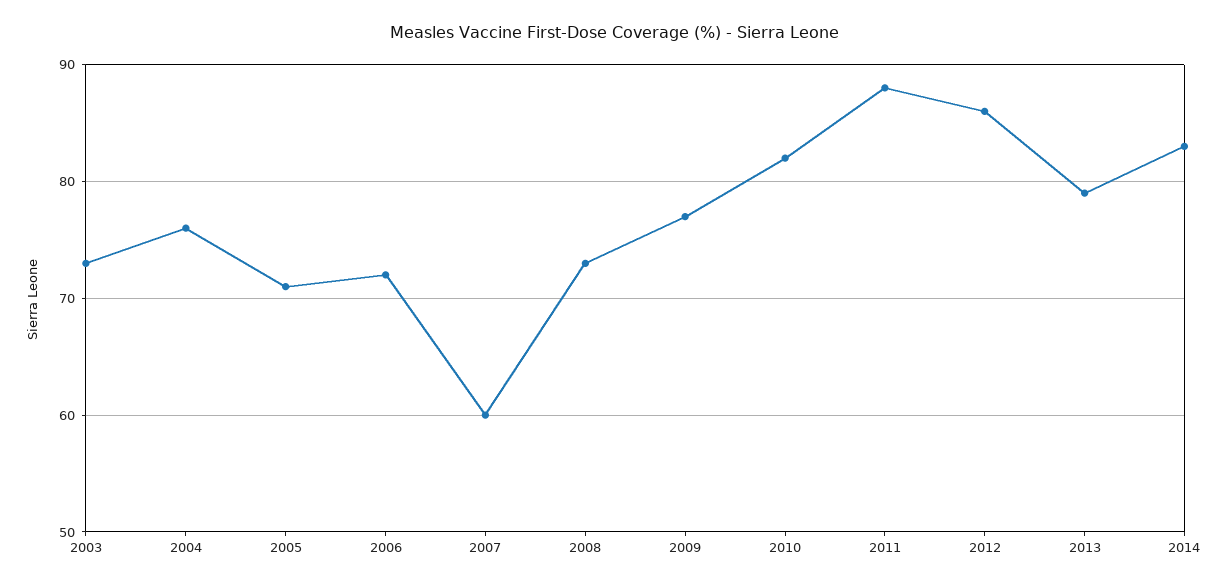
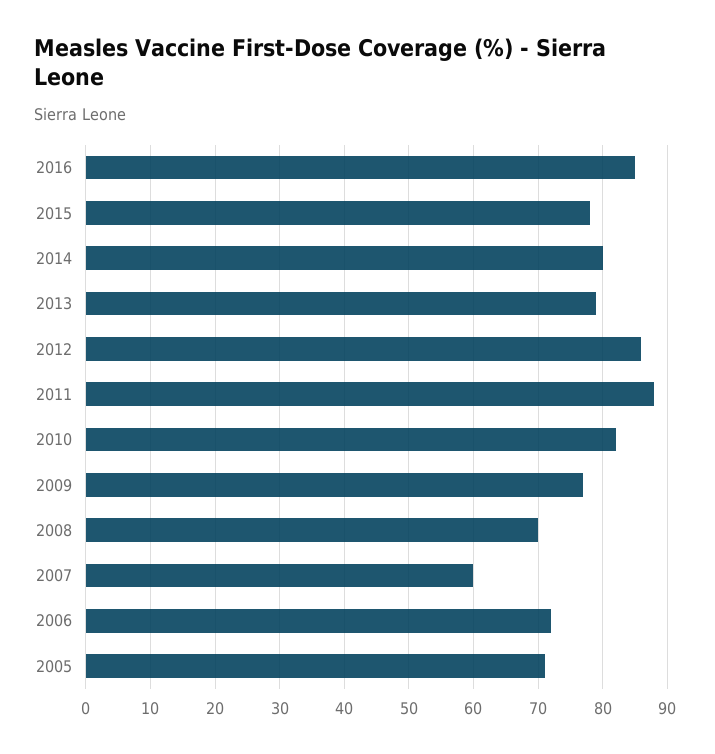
2003: 73 -> none
2004: 76 -> none
2008: 73 -> 70
2014: 83 -> 80
2016: none -> 85
2015: none -> 78

